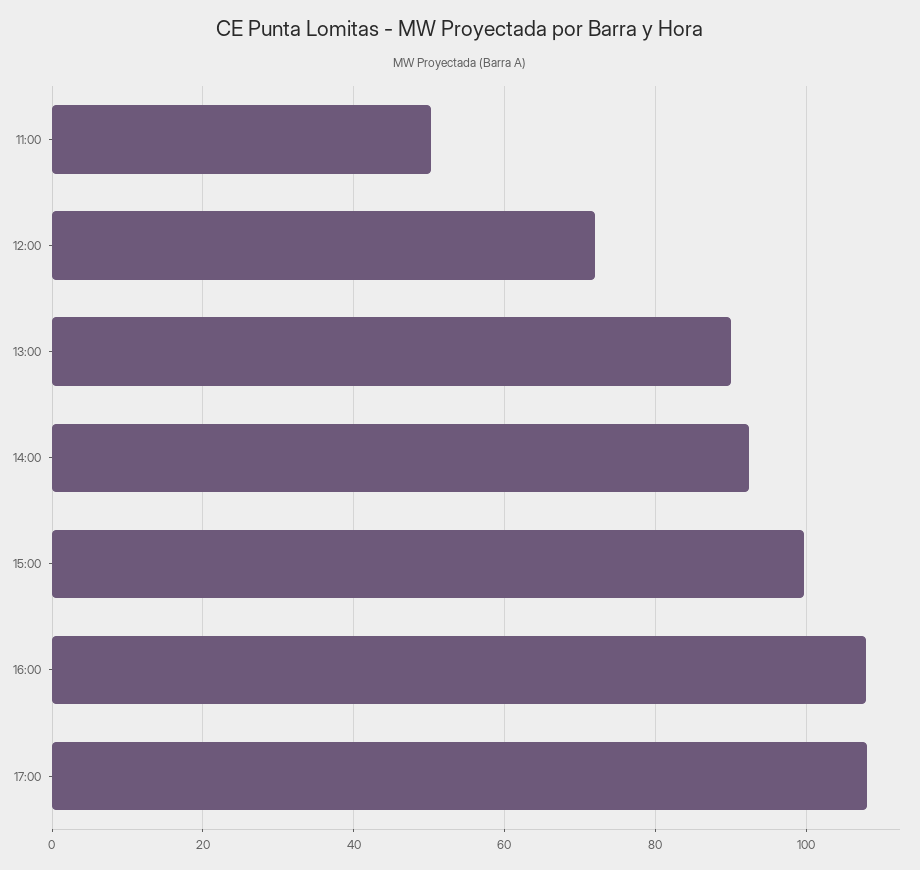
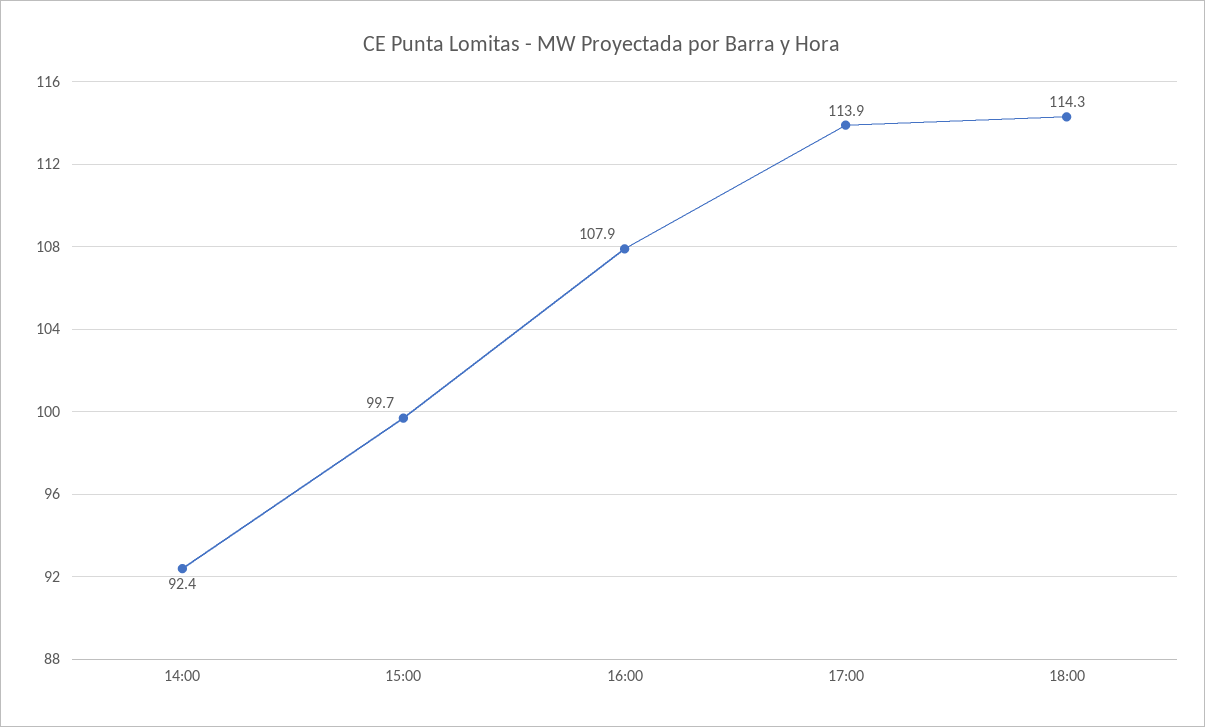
11:00: 50 -> none
12:00: 72 -> none
13:00: 90 -> none
17:00: 108 -> 113.9
18:00: none -> 114.3

